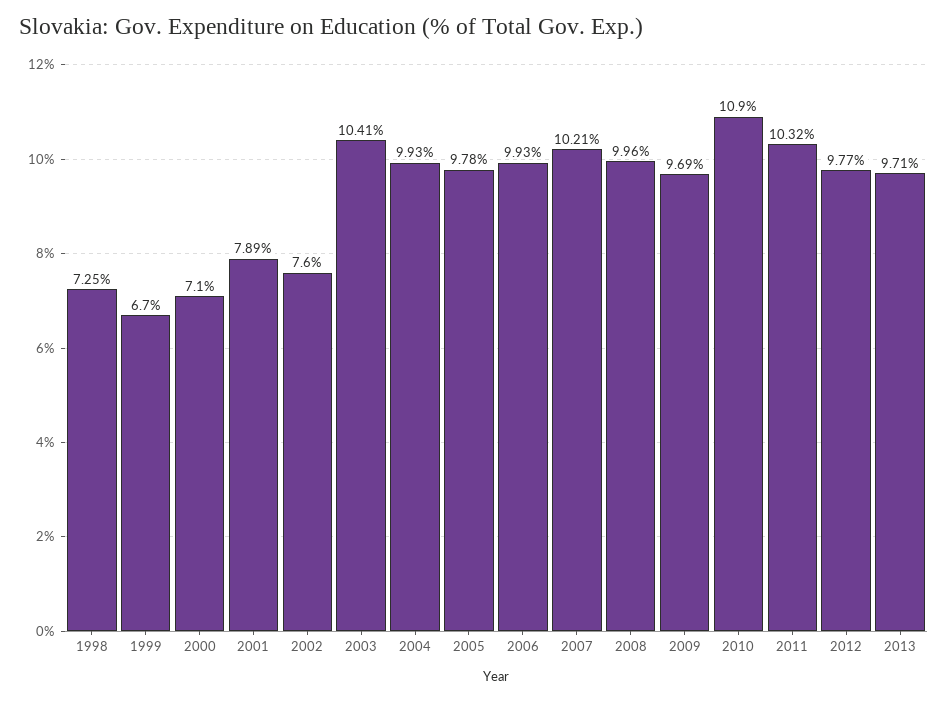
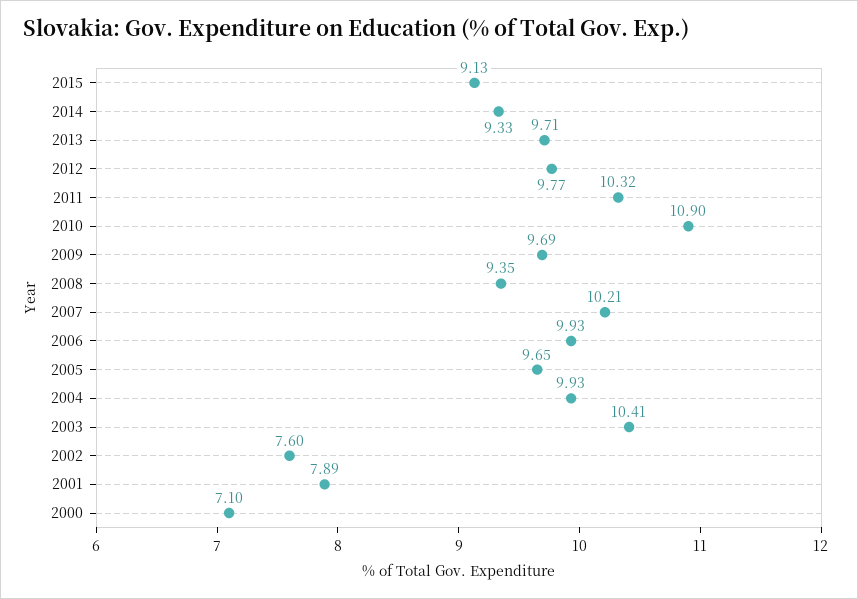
1998: 7.25 -> none
1999: 6.7 -> none
2005: 9.78 -> 9.65
2008: 9.96 -> 9.35
2015: none -> 9.13
2014: none -> 9.33

